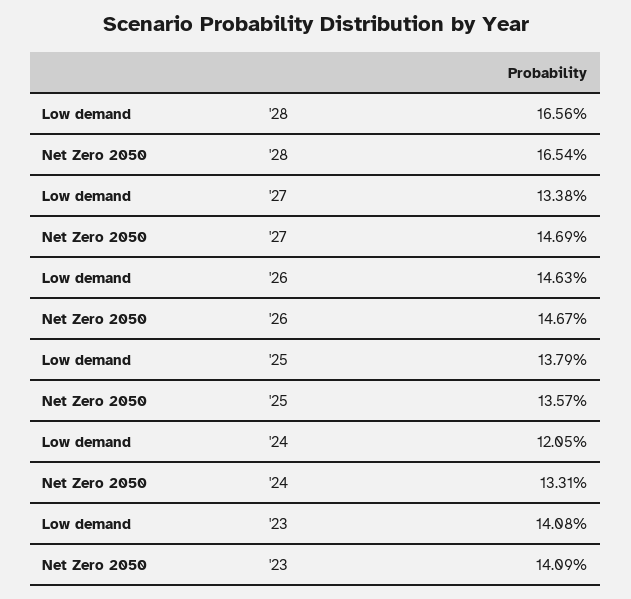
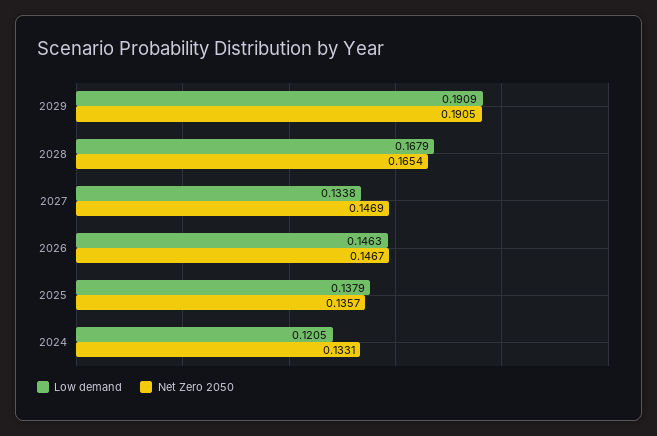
Low demand, '28: 0.1656 -> 0.1679
Low demand, '23: 0.1408 -> none
Net Zero 2050, '23: 0.1409 -> none
Low demand, 2029: none -> 0.1909
Net Zero 2050, 2029: none -> 0.1905

